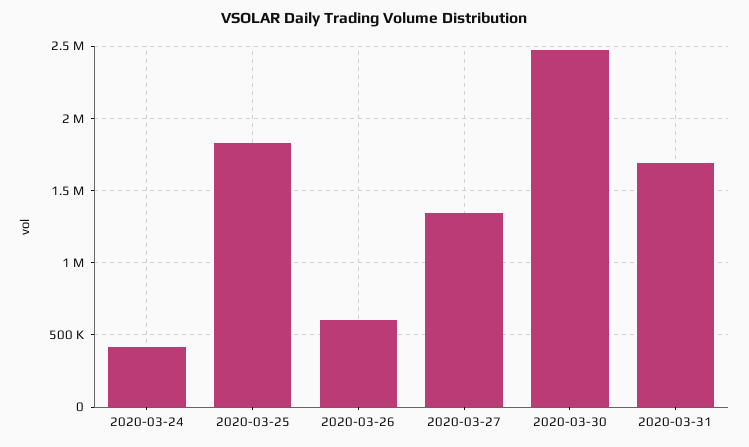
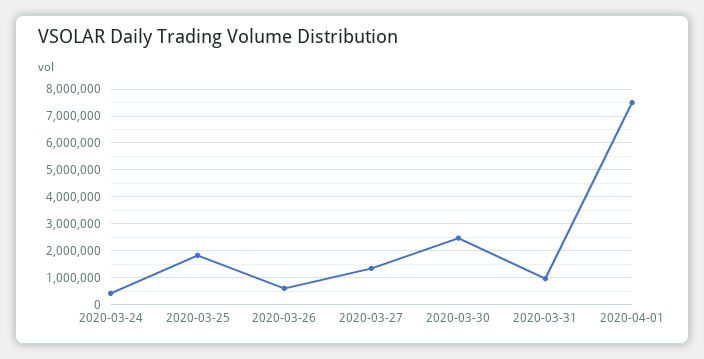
2020-03-31: 1700000 -> 1000000
2020-04-01: none -> 7500000

